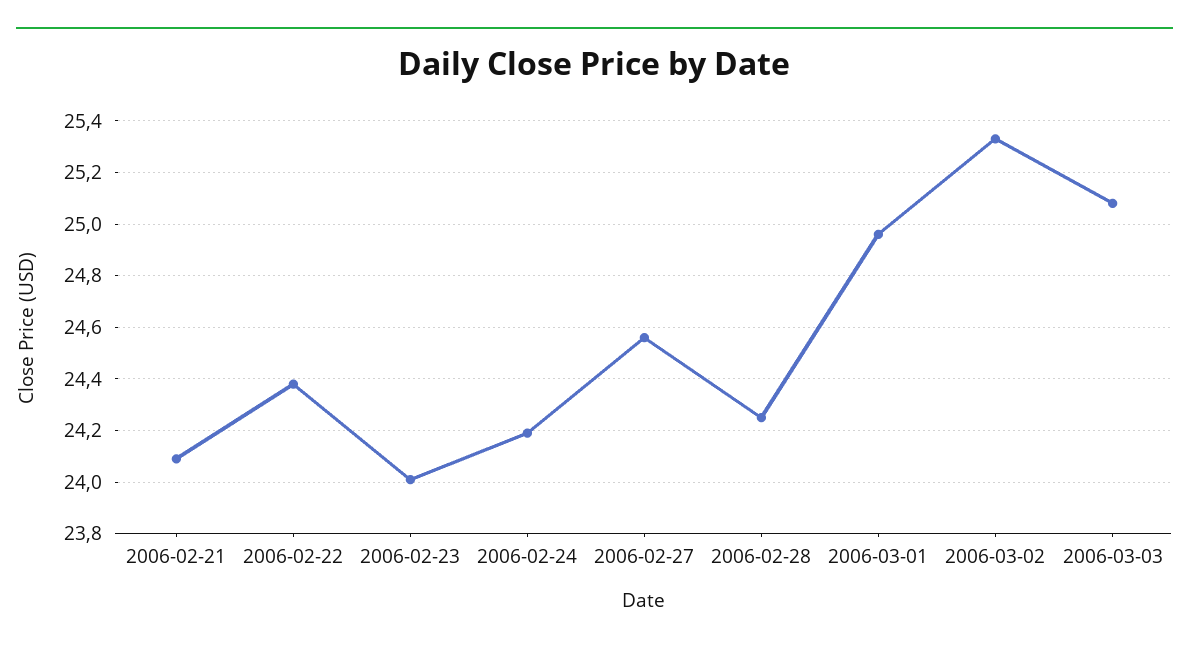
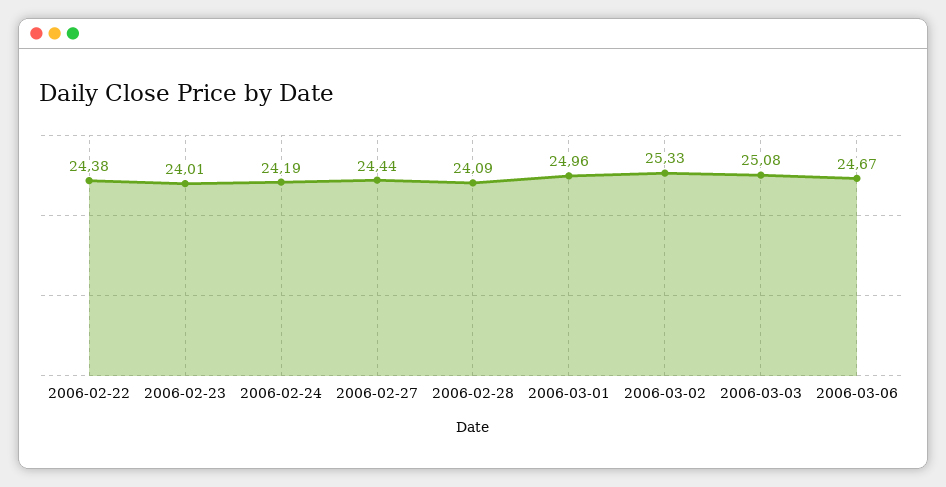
2006-02-21: 24.1 -> none
2006-02-27: 24.55 -> 24.44
2006-02-28: 24.25 -> 24.09
2006-03-06: none -> 24.67

